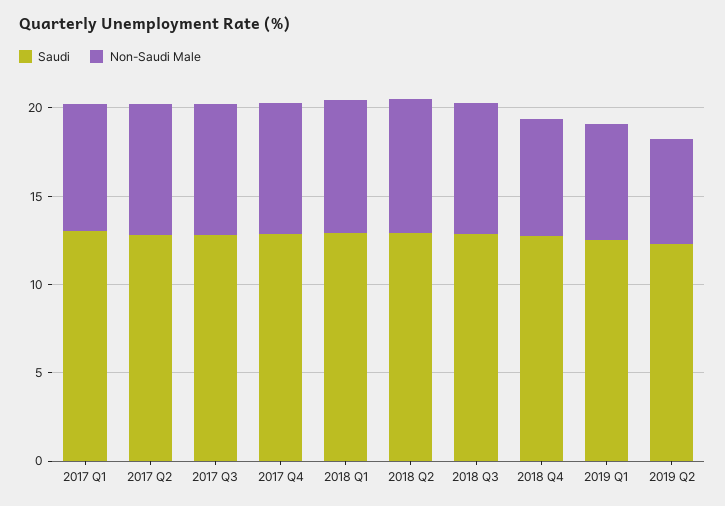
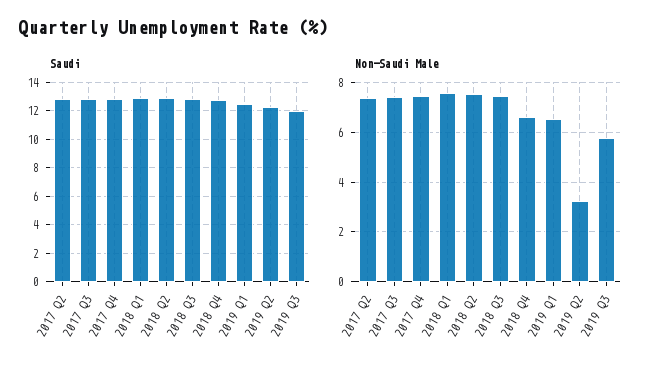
Saudi, 2017 Q1: 13 -> none
Non-Saudi Male, 2017 Q1: 7 -> none
Non-Saudi Male, 2019 Q2: 6 -> 3.25
Saudi, 2019 Q3: none -> 12
Non-Saudi Male, 2019 Q3: none -> 5.75

